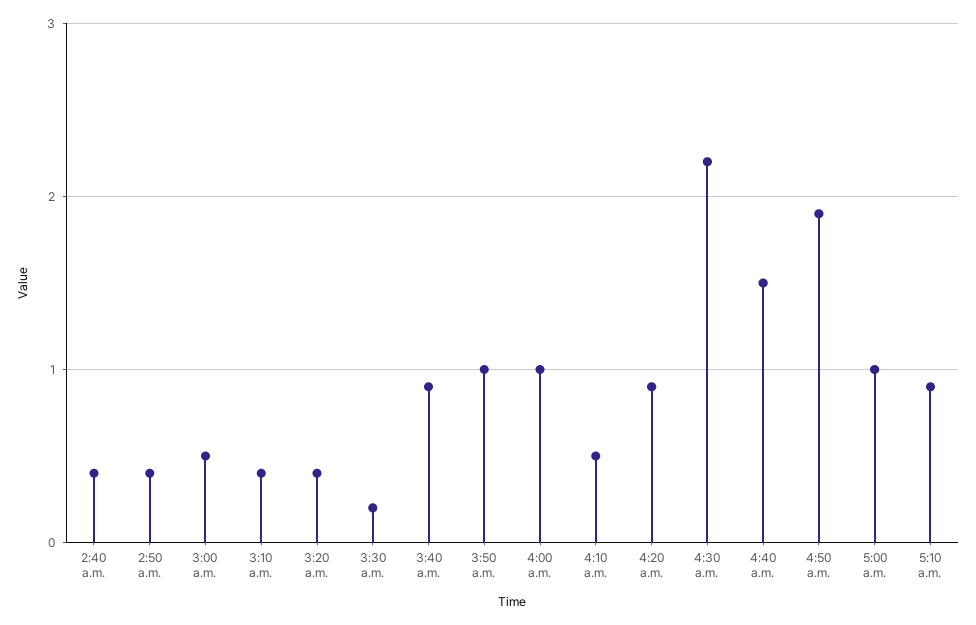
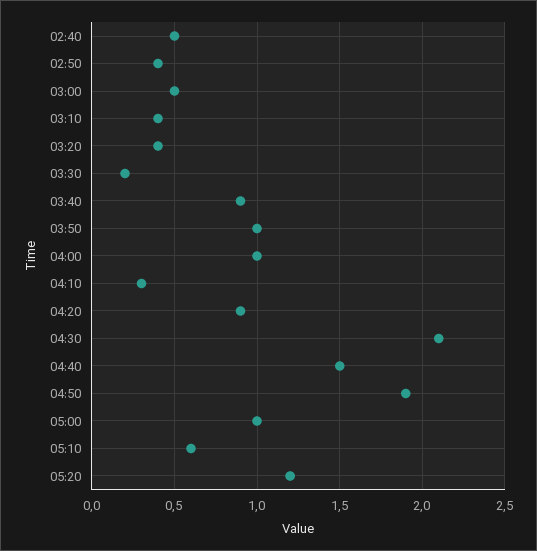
2:40 a.m.: 0.4 -> 0.5
4:10 a.m.: 0.5 -> 0.3
4:30 a.m.: 2.2 -> 2.1
5:10 a.m.: 0.9 -> 0.6
05:20: none -> 1.2

